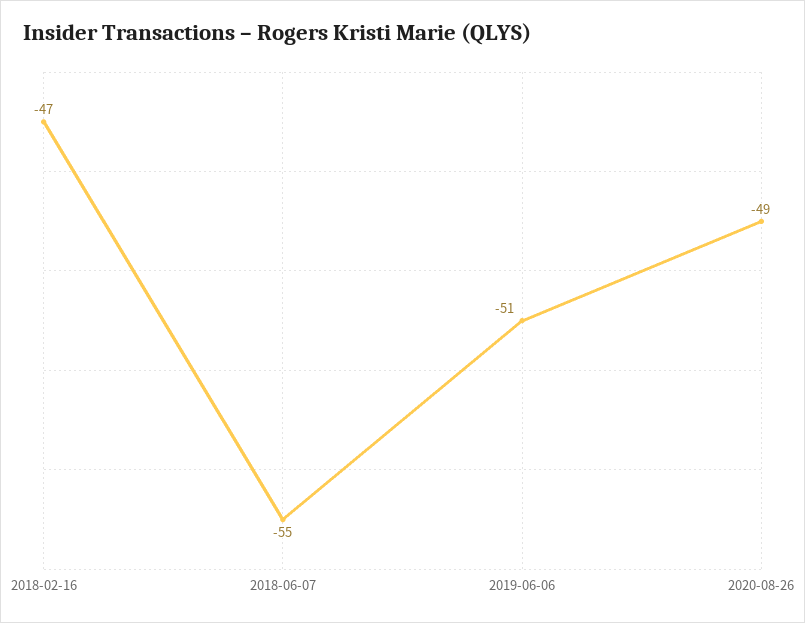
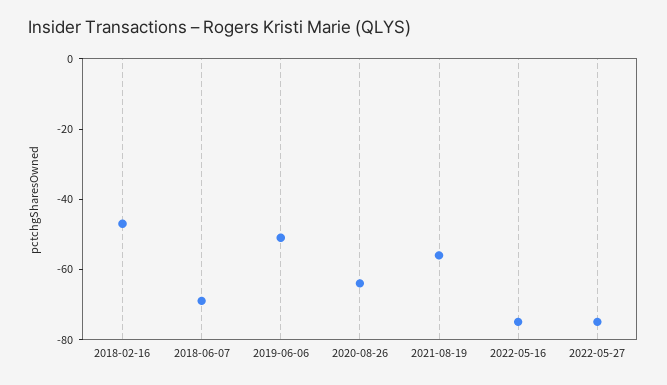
2018-06-07: -55 -> -70
2020-08-26: -49 -> -65
2021-08-19: none -> -55
2022-05-16: none -> -75
2022-05-27: none -> -75

